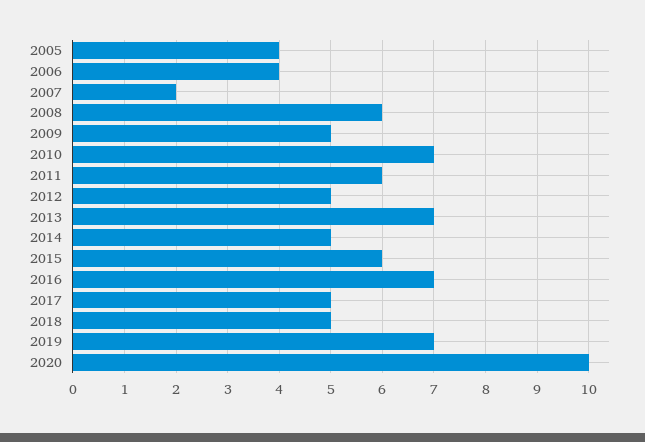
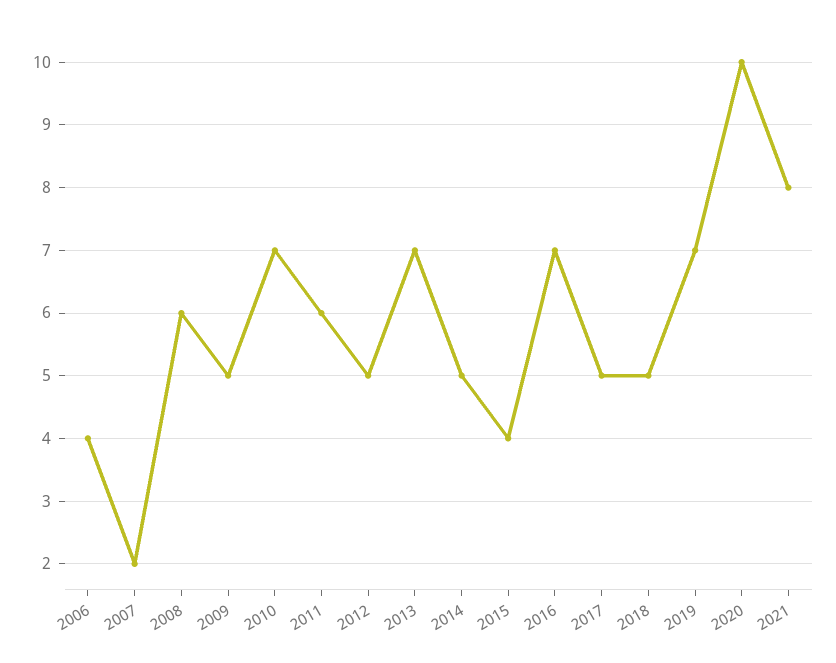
2005: 4 -> none
2015: 6 -> 4
2021: none -> 8

